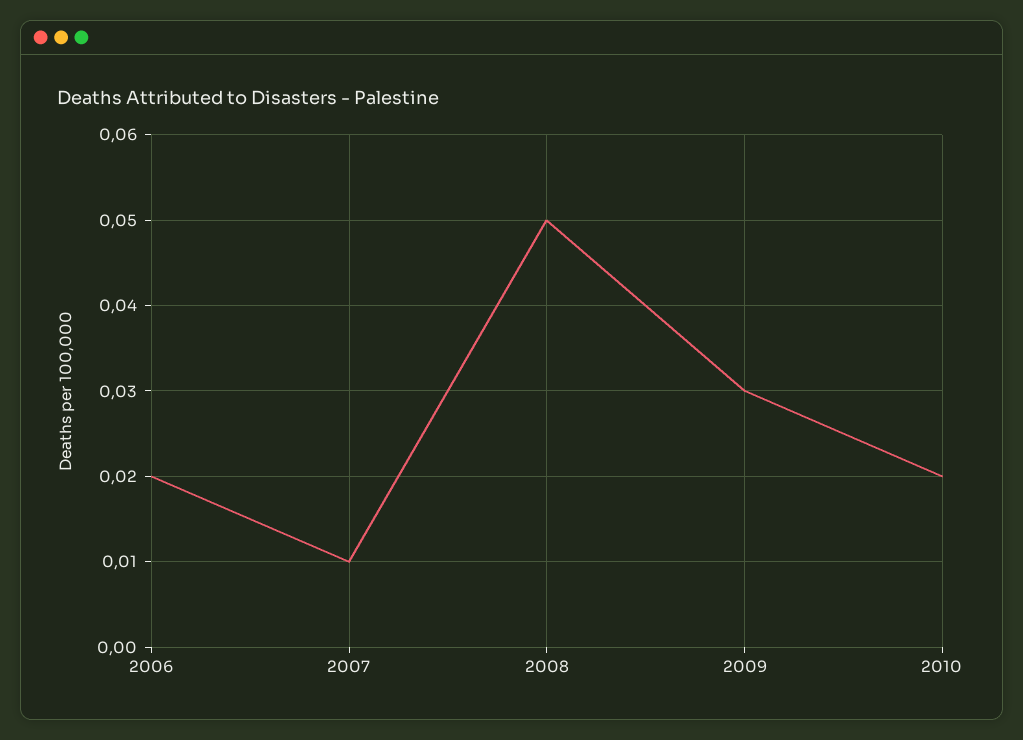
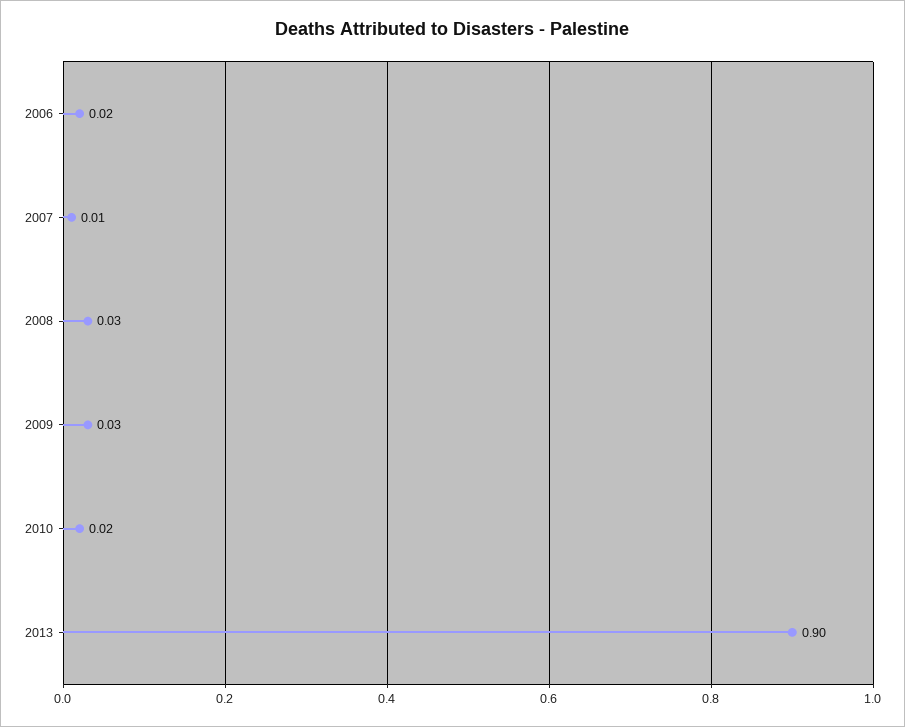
2008: 0.05 -> 0.03
2013: none -> 0.9

